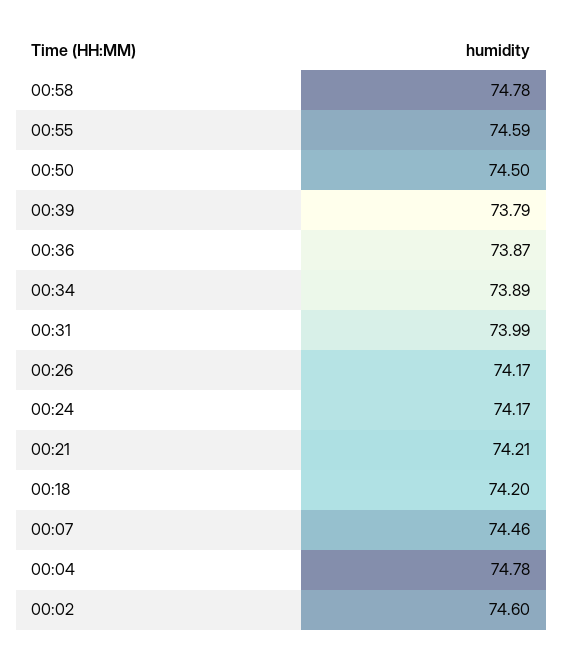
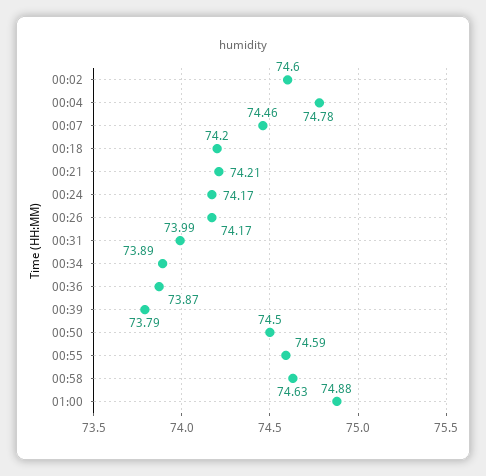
00:58: 74.78 -> 74.63
01:00: none -> 74.88

